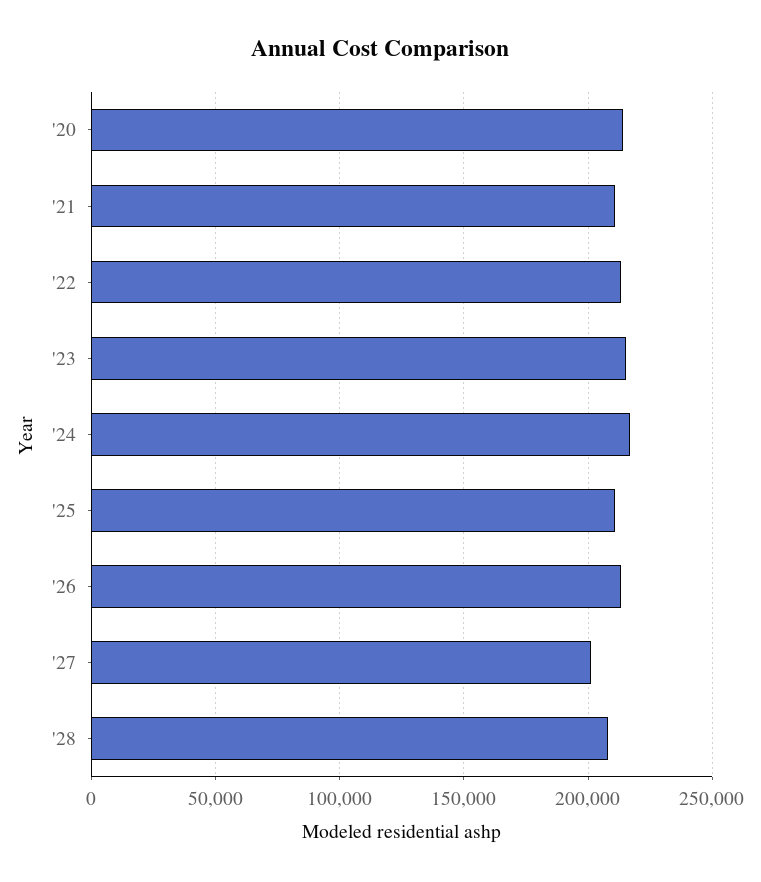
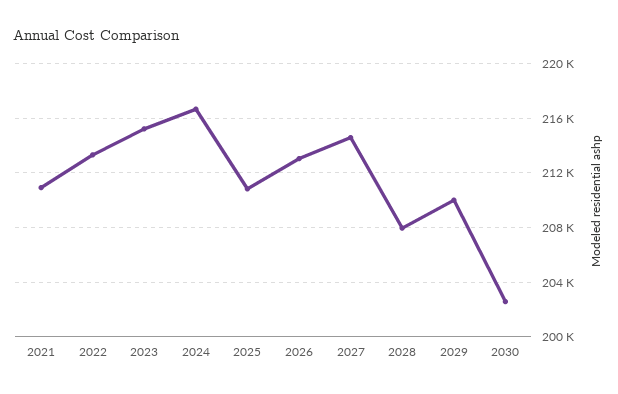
'20: 215000 -> none
'27: 200000 -> 214500
2029: none -> 210000
2030: none -> 202500

